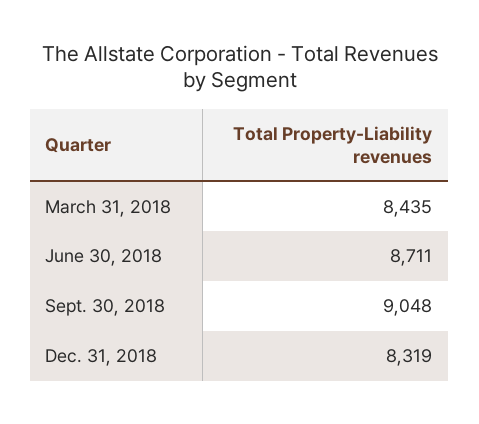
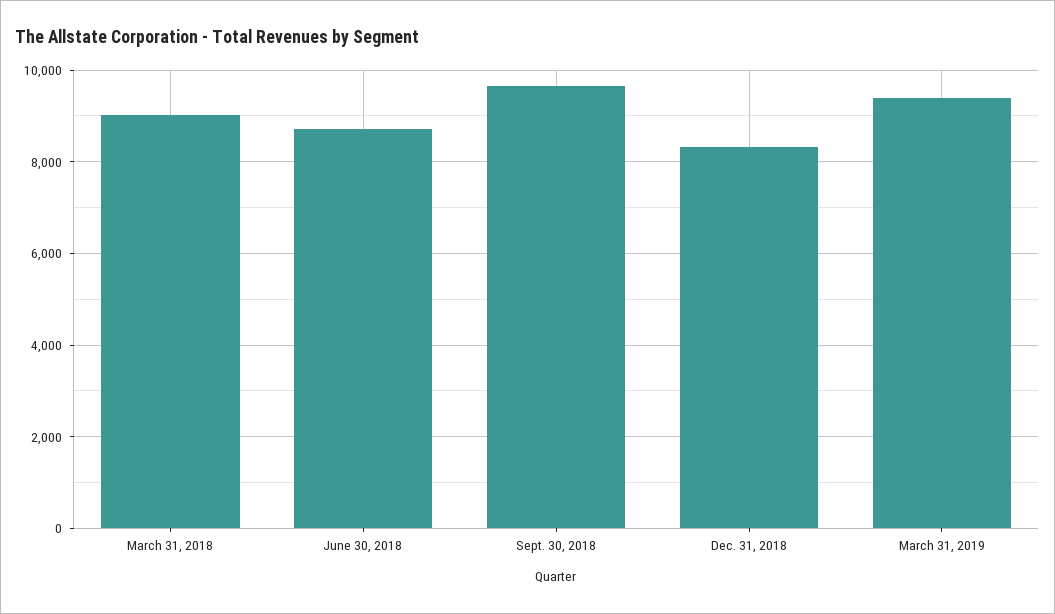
March 31, 2018: 8435 -> 9000
Sept. 30, 2018: 9048 -> 9600
March 31, 2019: none -> 9400

